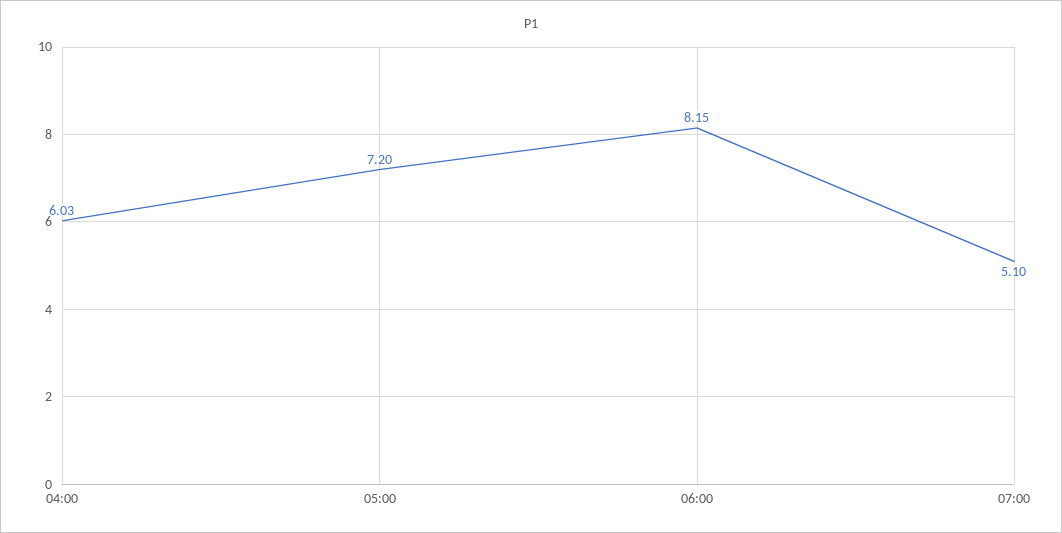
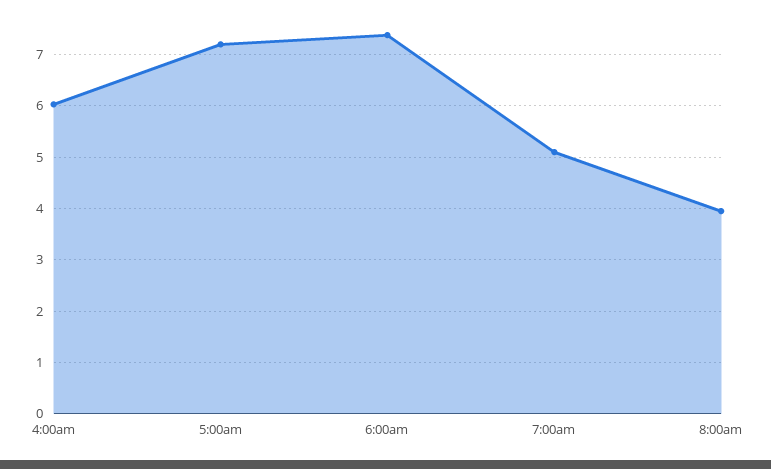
06:00: 8.15 -> 7.4
8:00am: none -> 4

